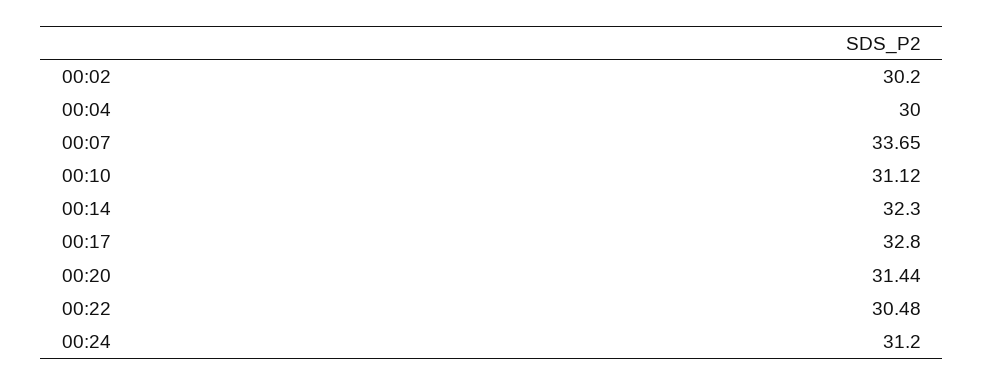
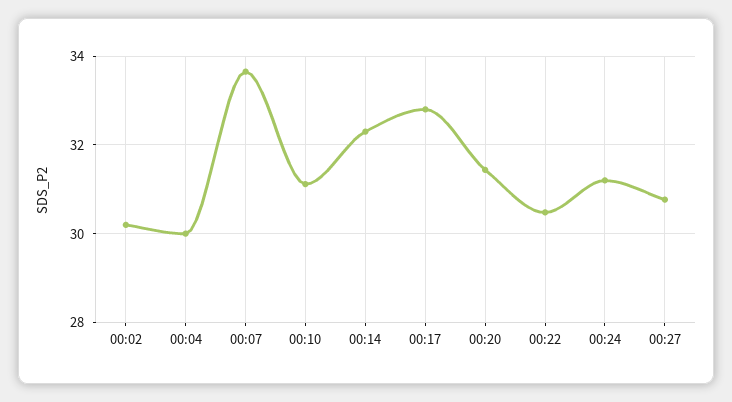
00:27: none -> 30.8

